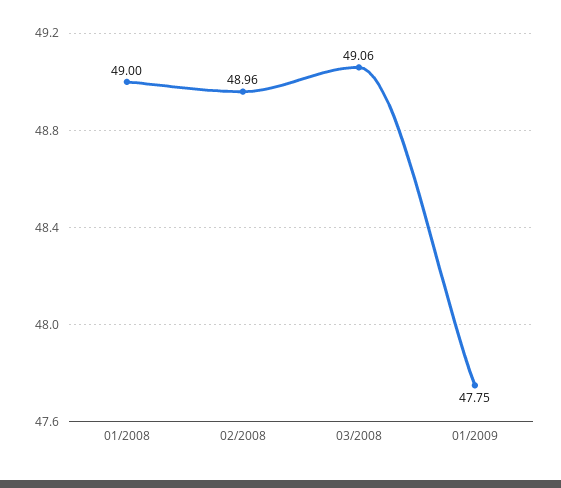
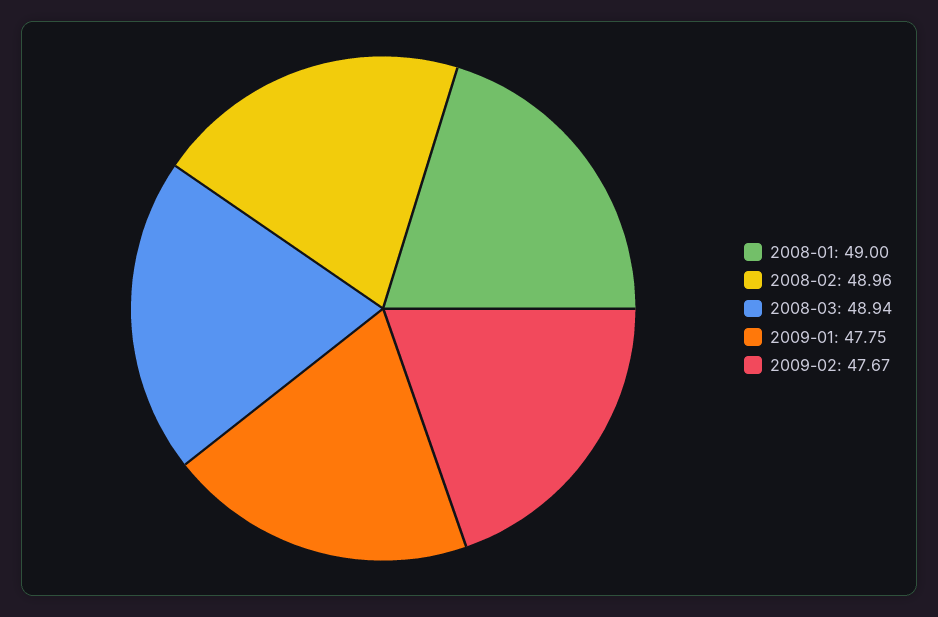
03/2008: 49.06 -> 48.94
2009-02: none -> 47.67

